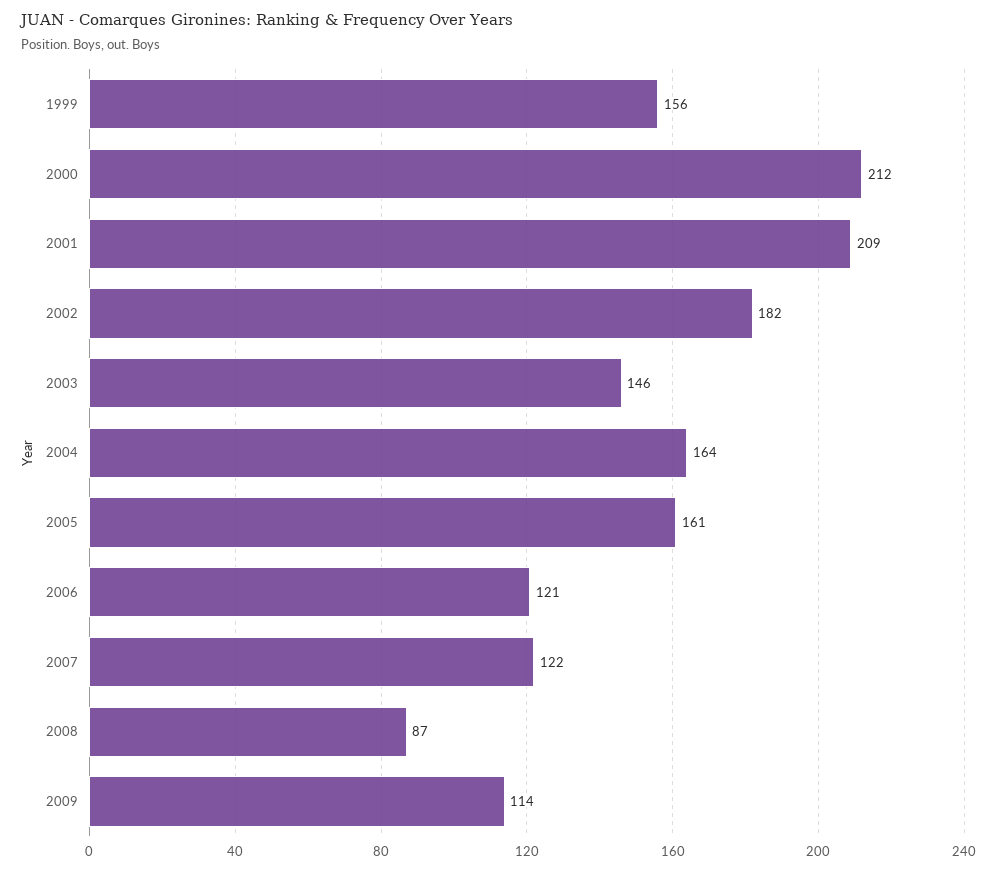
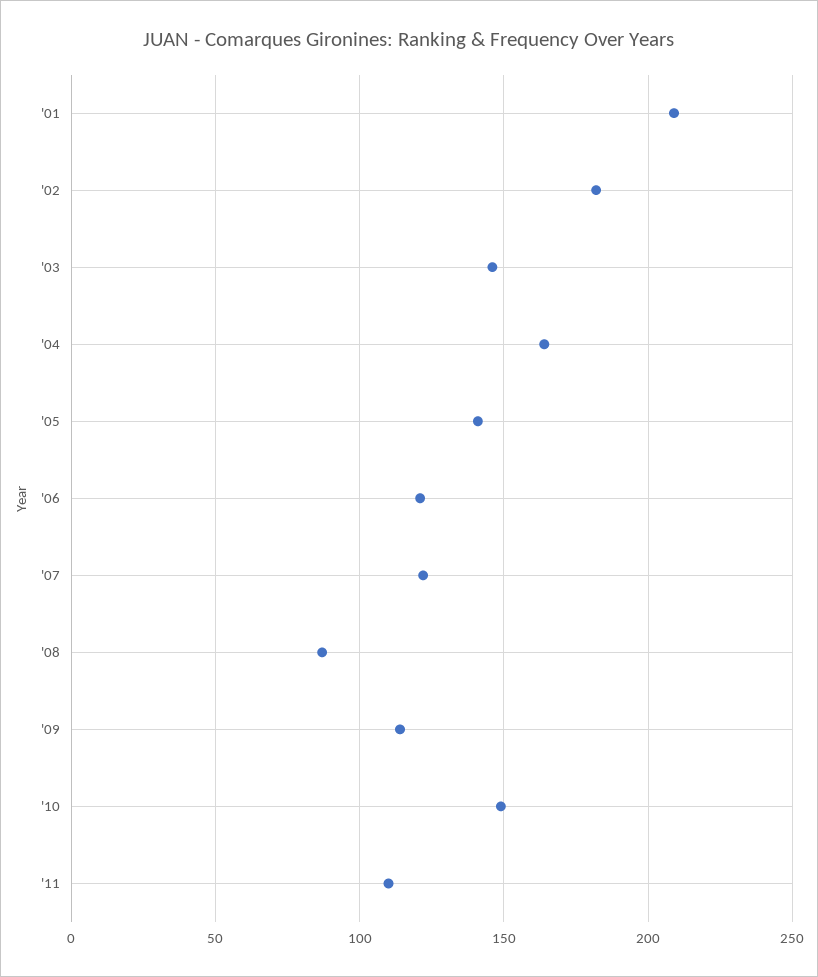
1999: 156 -> none
2000: 212 -> none
2005: 161 -> 140
'10: none -> 150
'11: none -> 110

